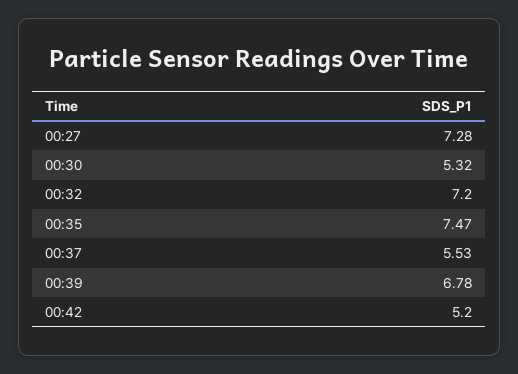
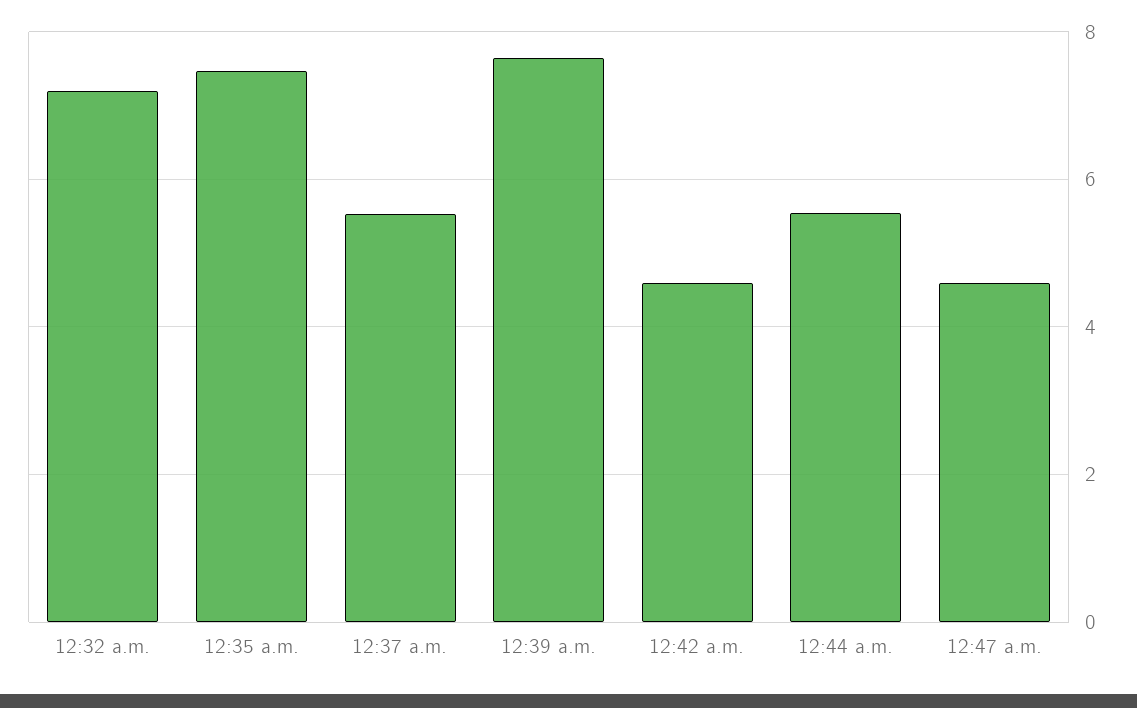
00:27: 7.28 -> none
00:30: 5.32 -> none
00:39: 6.78 -> 7.6
00:42: 5.2 -> 4.6
12:44 a.m.: none -> 5.6
12:47 a.m.: none -> 4.6

